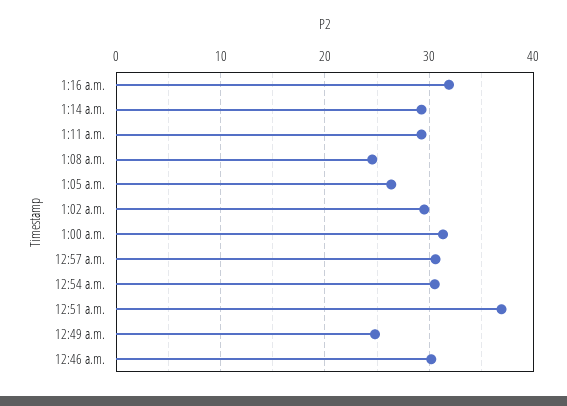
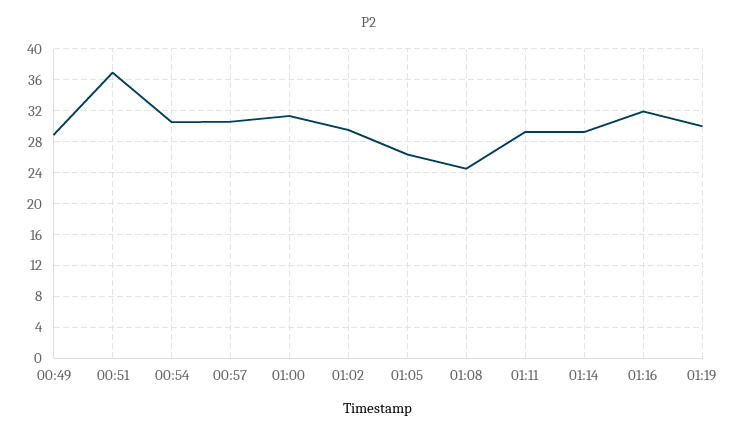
12:49 a.m.: 25 -> 29
12:46 a.m.: 30 -> none
01:19: none -> 30

